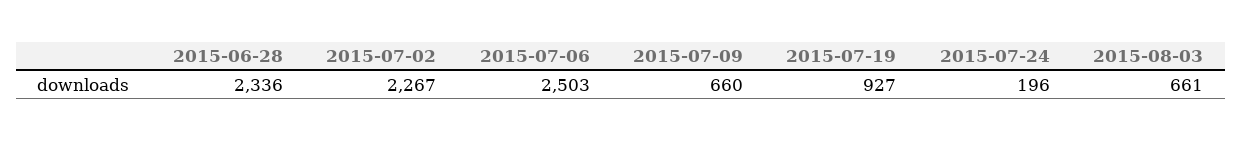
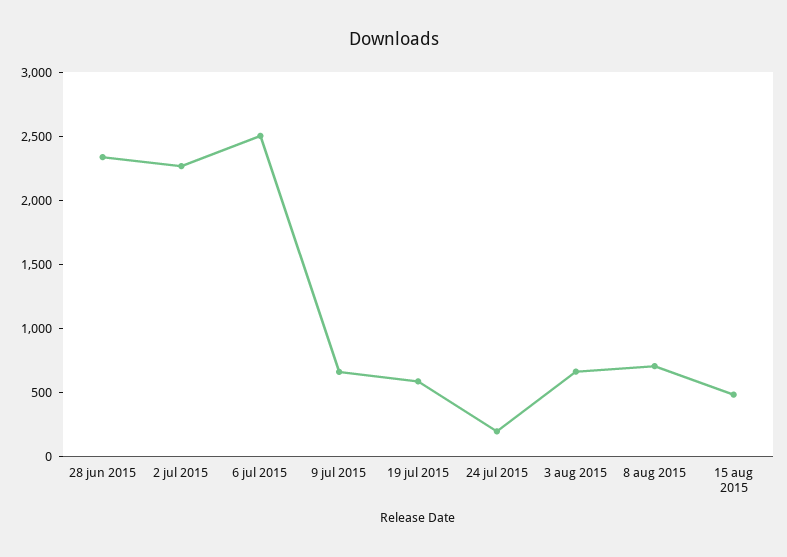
2015-07-19: 927 -> 600
8 aug 2015: none -> 700
15 aug 2015: none -> 500

